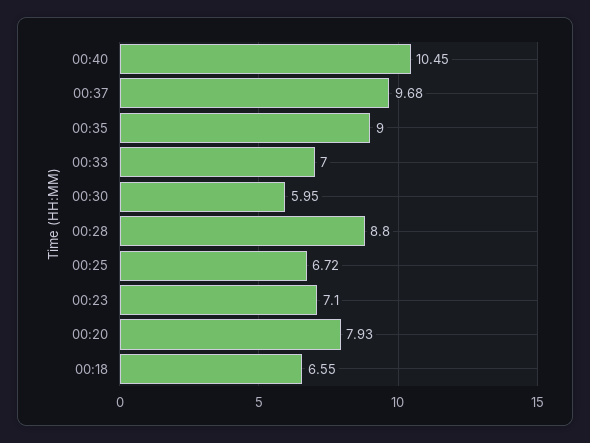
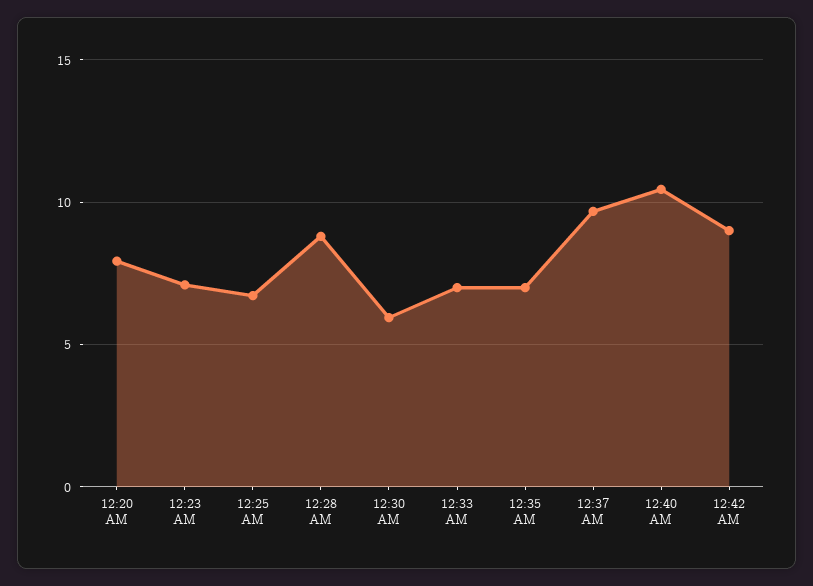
00:35: 9 -> 7
00:18: 6.55 -> none
12:42 AM: none -> 9

